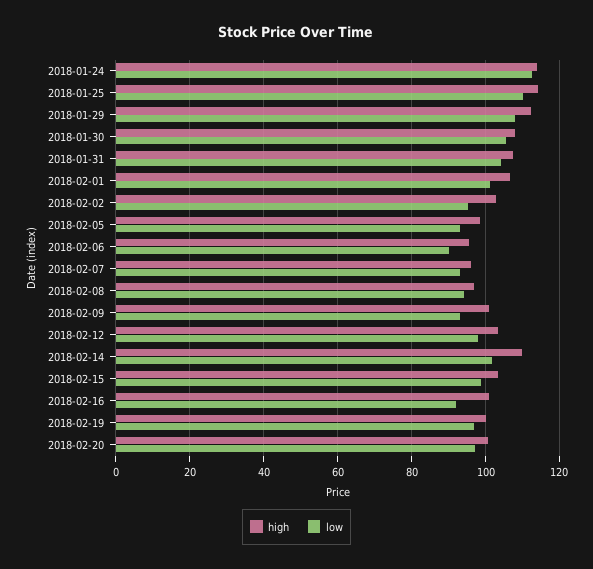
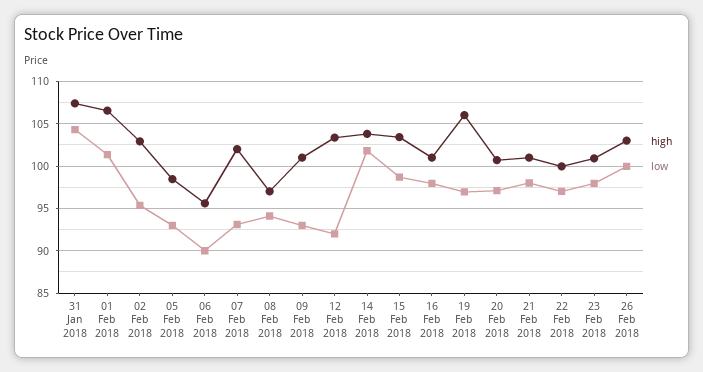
high, 2018-01-24: 114 -> none
low, 2018-01-24: 112 -> none
high, 2018-01-25: 114 -> none
low, 2018-01-25: 110 -> none
high, 2018-01-29: 112 -> none
low, 2018-01-29: 108 -> none
high, 2018-01-30: 108 -> none
low, 2018-01-30: 106 -> none
high, 2018-02-07: 96 -> 102
low, 2018-02-12: 98 -> 92
high, 2018-02-14: 110 -> 104
low, 2018-02-16: 92 -> 98
high, 2018-02-19: 100 -> 106
high, 21 Feb 2018: none -> 101
low, 21 Feb 2018: none -> 98
high, 22 Feb 2018: none -> 100
low, 22 Feb 2018: none -> 97
high, 23 Feb 2018: none -> 101
low, 23 Feb 2018: none -> 98
high, 26 Feb 2018: none -> 103
low, 26 Feb 2018: none -> 100

